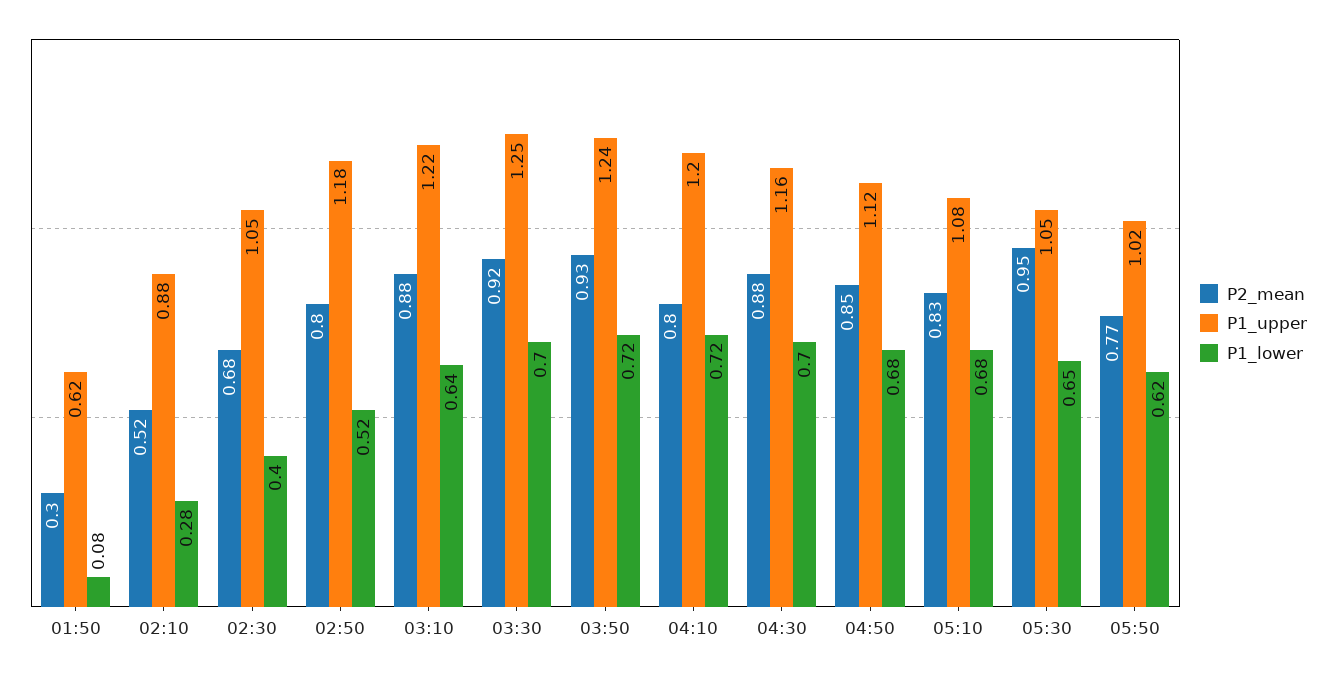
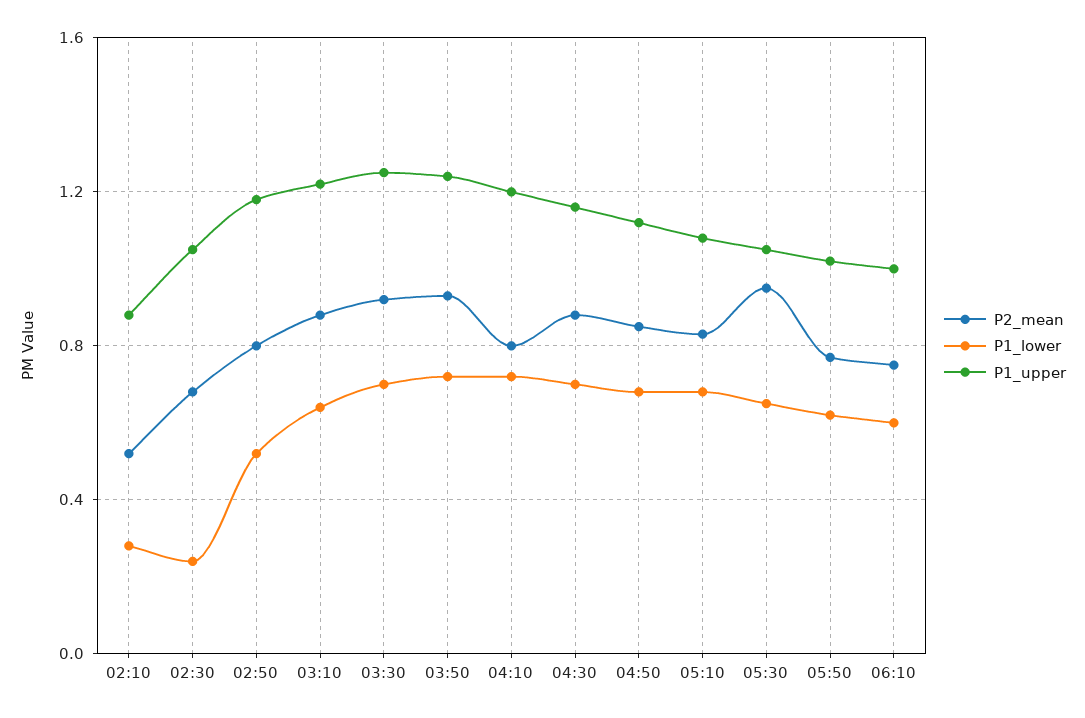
P2_mean, 01:50: 0.3 -> none
P1_upper, 01:50: 0.62 -> none
P1_lower, 01:50: 0.08 -> none
P1_lower, 02:30: 0.4 -> 0.25
P2_mean, 06:10: none -> 0.75
P1_lower, 06:10: none -> 0.6
P1_upper, 06:10: none -> 1

